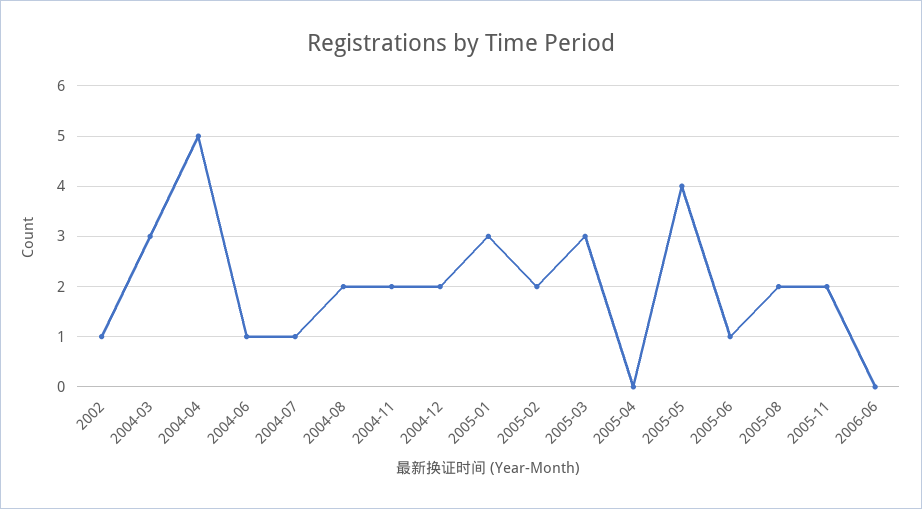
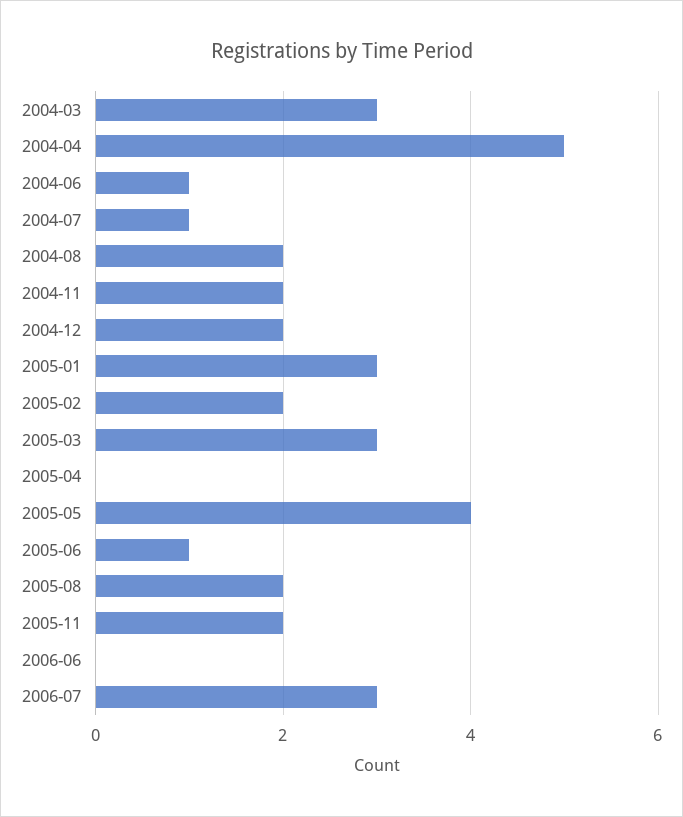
2002: 1 -> none
2006-07: none -> 3

